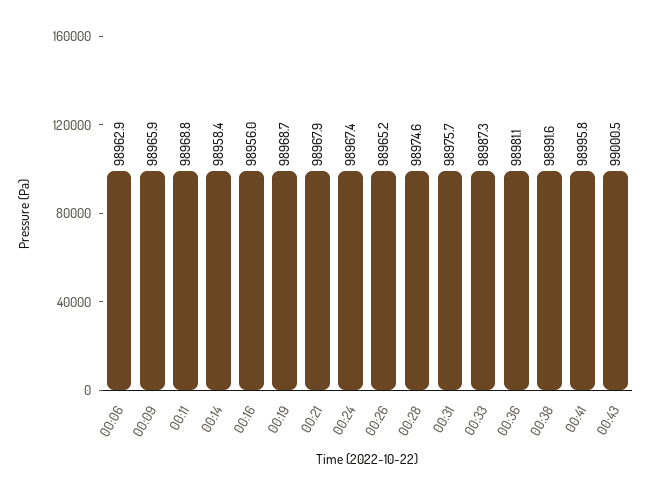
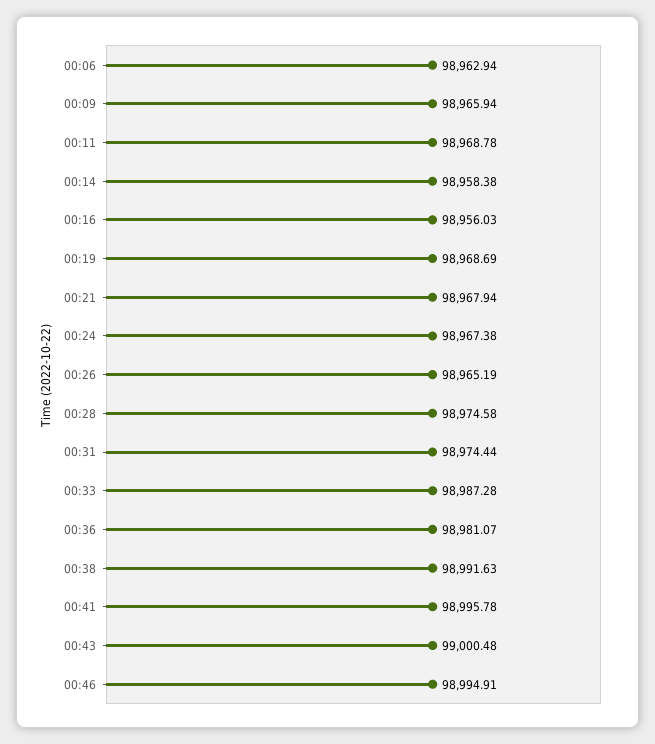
00:31: 98975.7 -> 98974.44
00:46: none -> 98994.91

